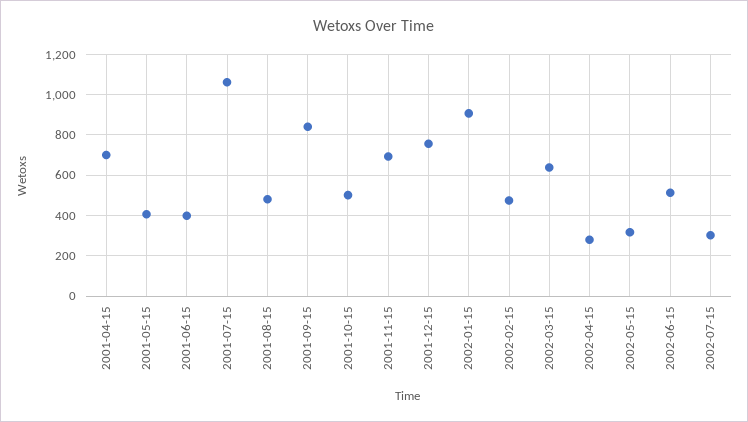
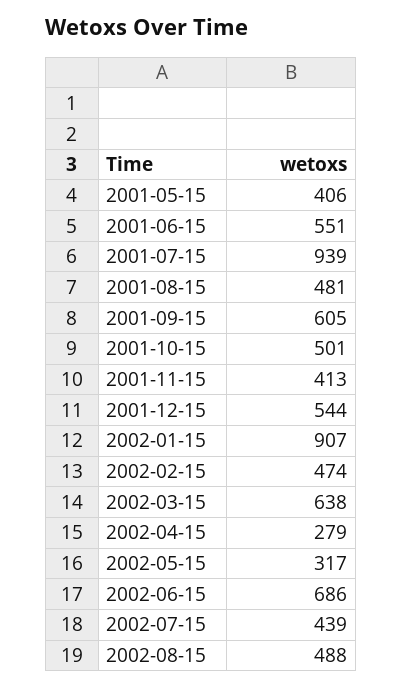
2001-04-15: 700 -> none
2001-06-15: 400 -> 551
2001-07-15: 1050 -> 939
2001-09-15: 850 -> 605
2001-11-15: 700 -> 413
2001-12-15: 750 -> 544
2002-06-15: 500 -> 686
2002-07-15: 300 -> 439
2002-08-15: none -> 488

